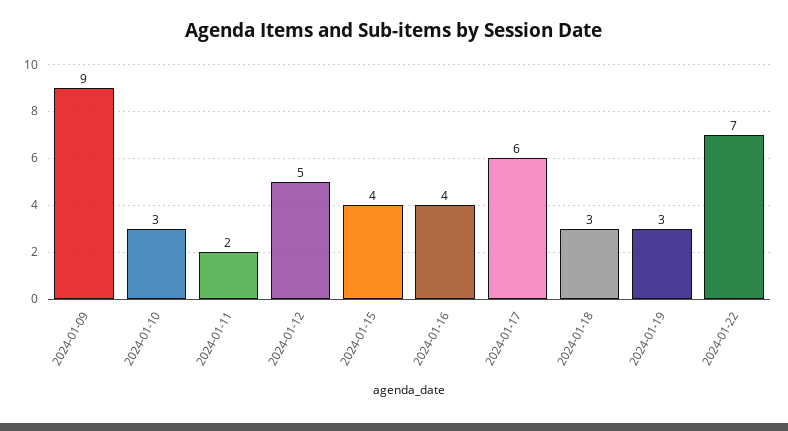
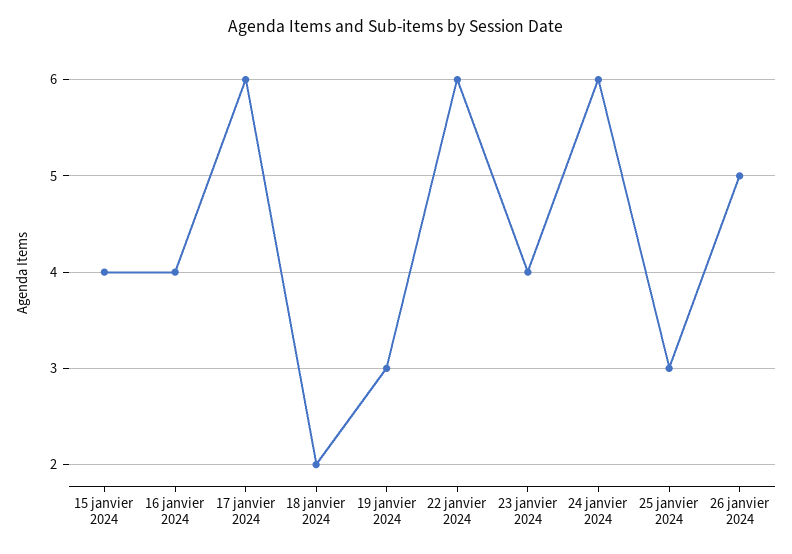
2024-01-09: 9 -> none
2024-01-10: 3 -> none
2024-01-11: 2 -> none
2024-01-12: 5 -> none
2024-01-18: 3 -> 2
2024-01-22: 7 -> 6
23 janvier 2024: none -> 4
24 janvier 2024: none -> 6
25 janvier 2024: none -> 3
26 janvier 2024: none -> 5

